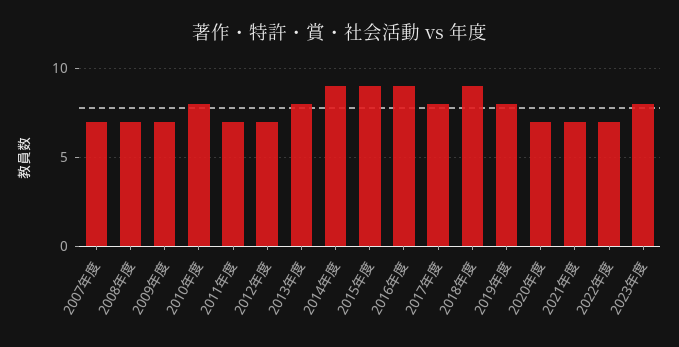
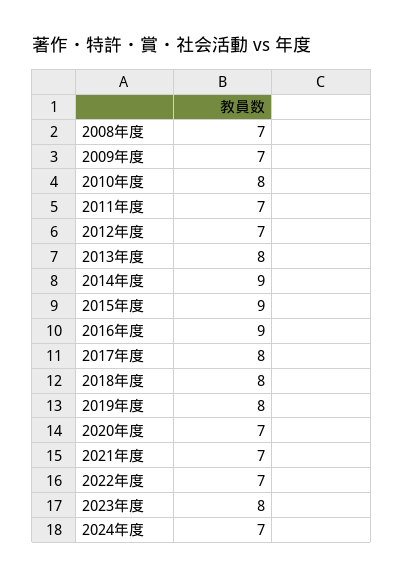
2007年度: 7 -> none
2018年度: 9 -> 8
2024年度: none -> 7

